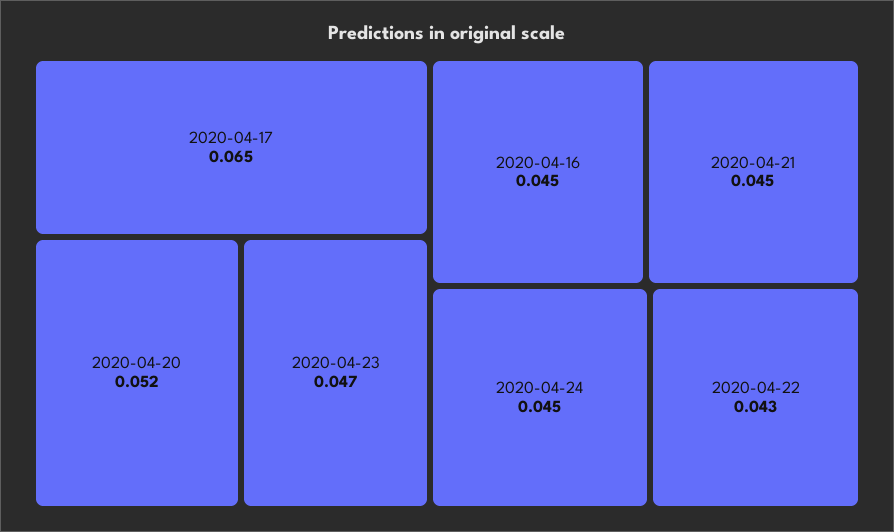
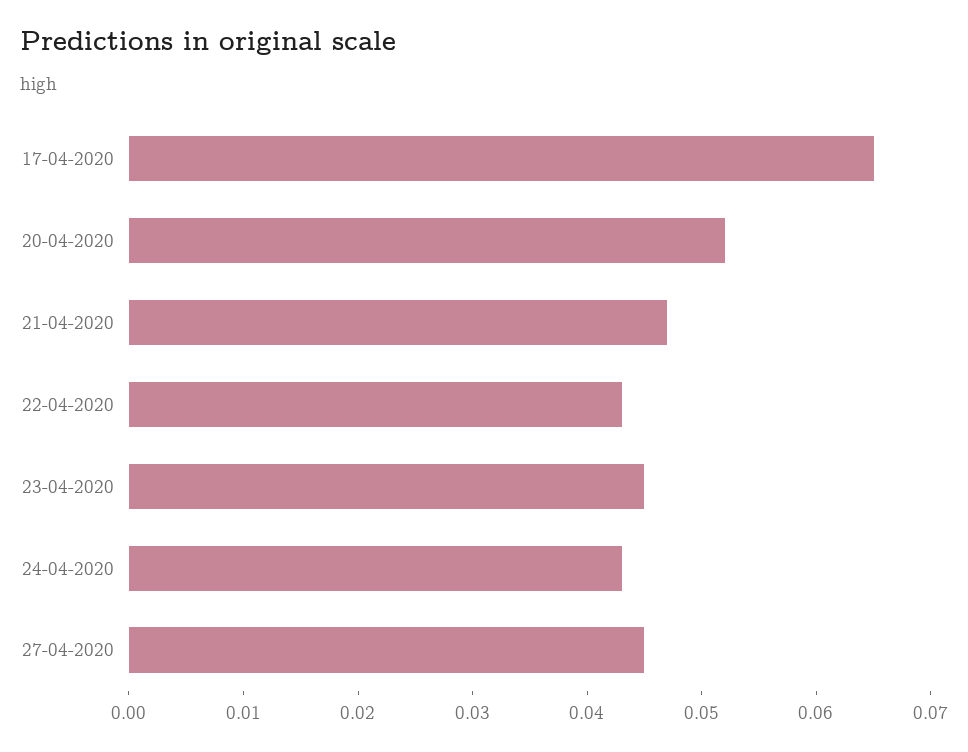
2020-04-23: 0.047 -> 0.045
2020-04-16: 0.045 -> none
2020-04-21: 0.045 -> 0.047
2020-04-24: 0.045 -> 0.043
27-04-2020: none -> 0.045

